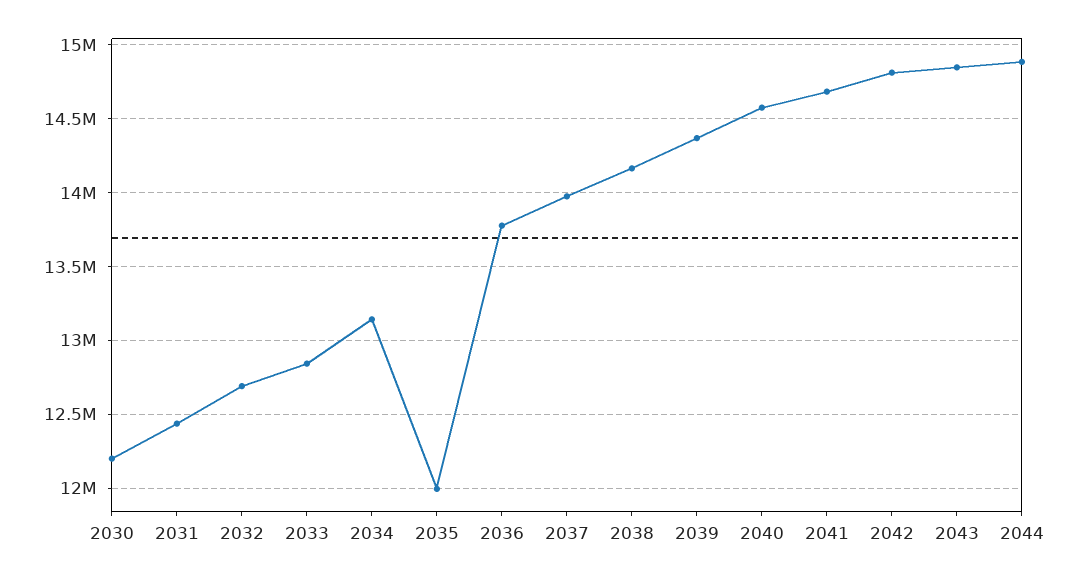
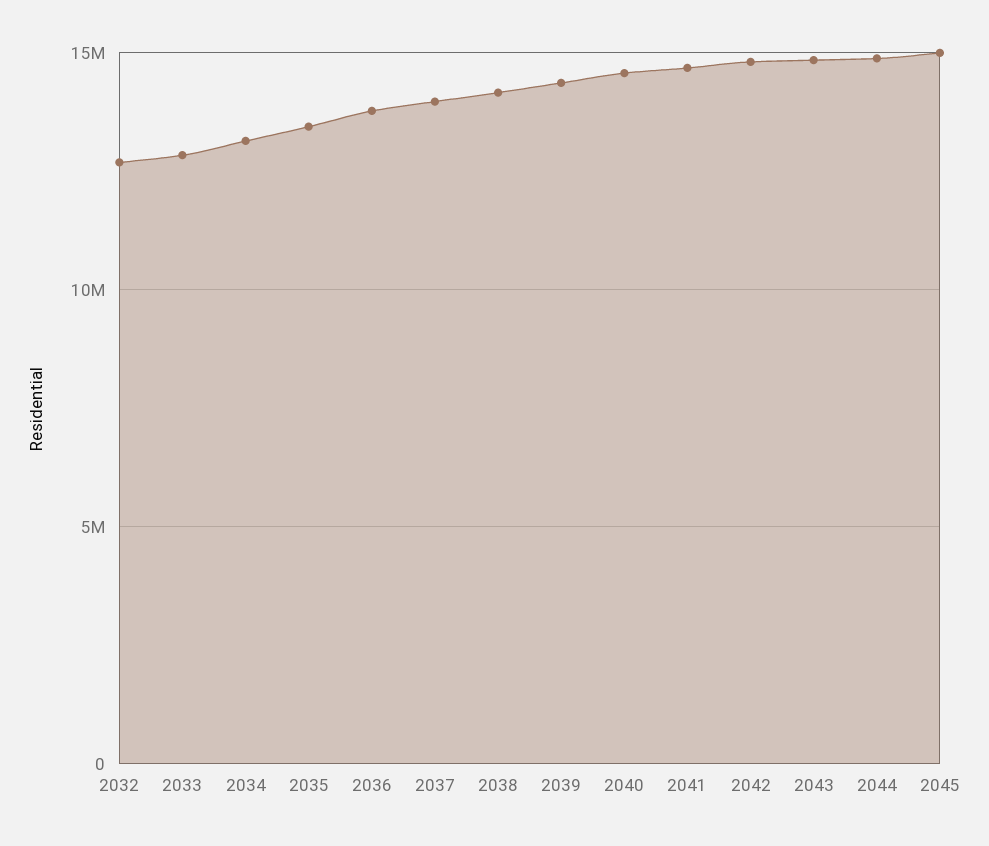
2030: 12200000 -> none
2031: 12450000 -> none
2035: 12000000 -> 13500000
2045: none -> 15000000

